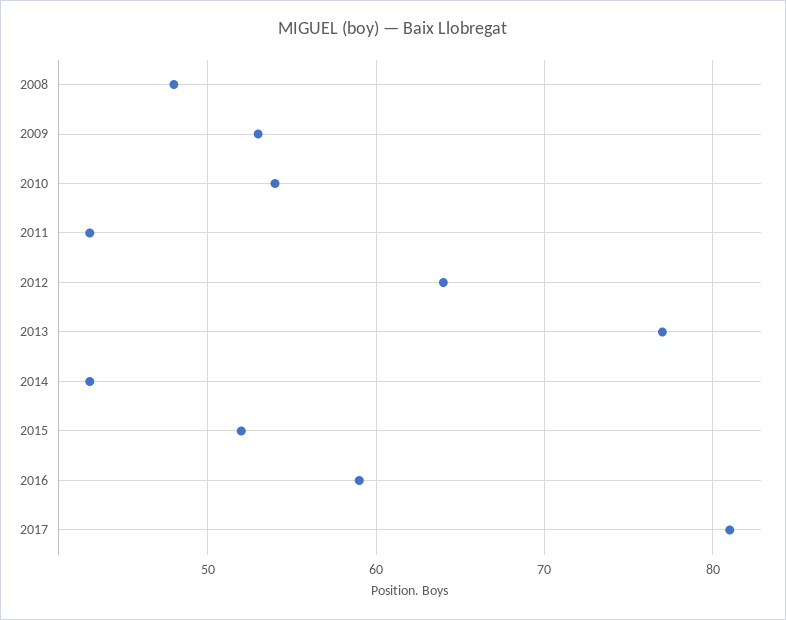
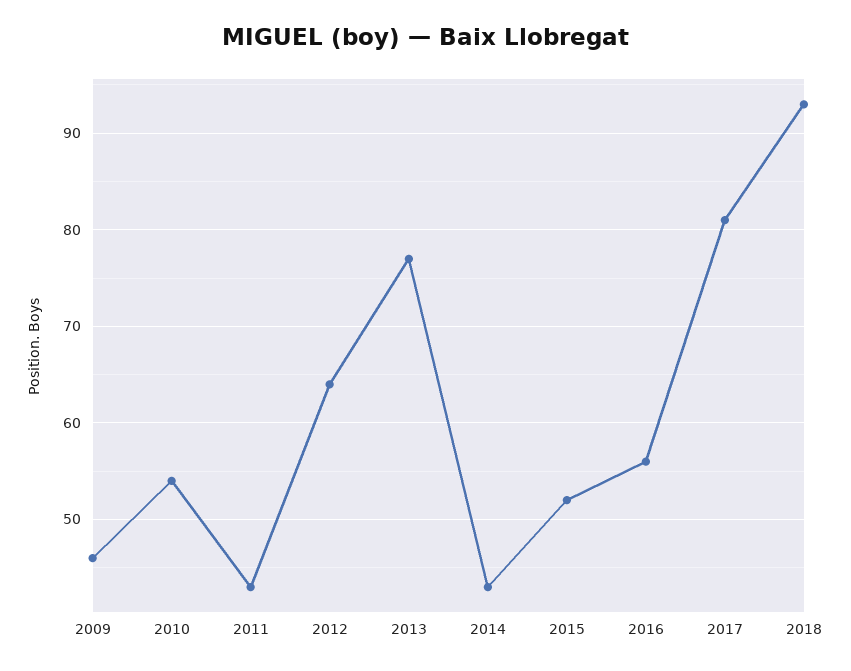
2008: 48 -> none
2009: 53 -> 46
2016: 59 -> 56
2018: none -> 93

